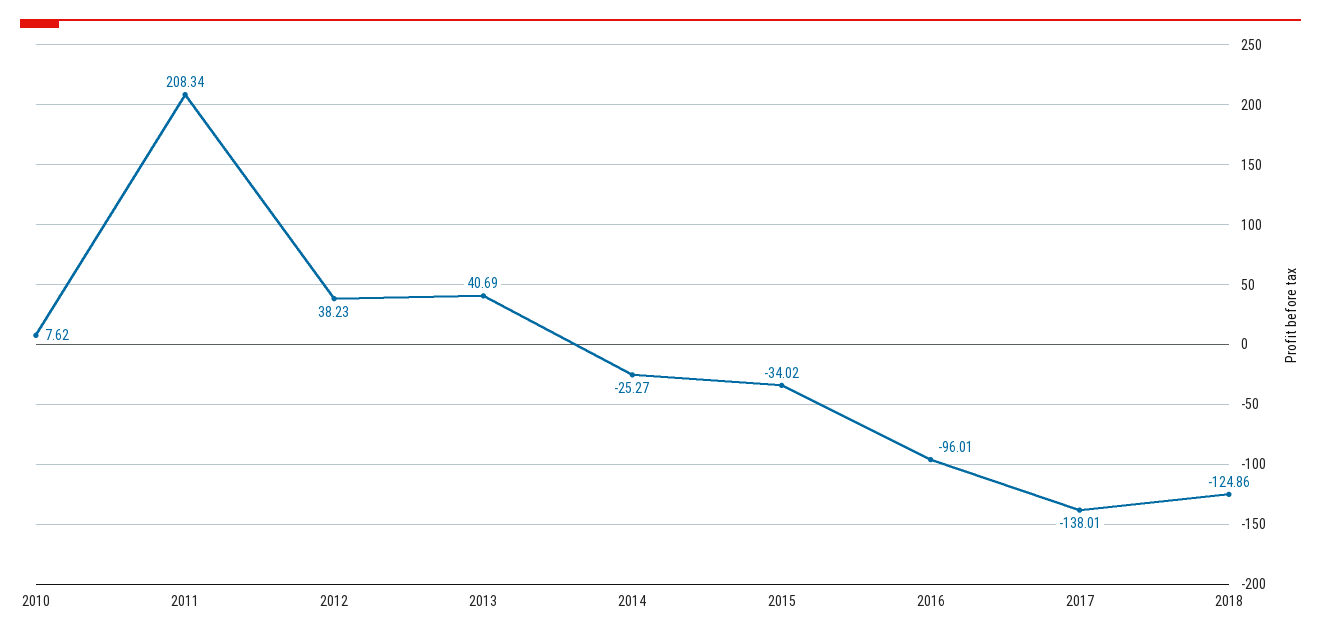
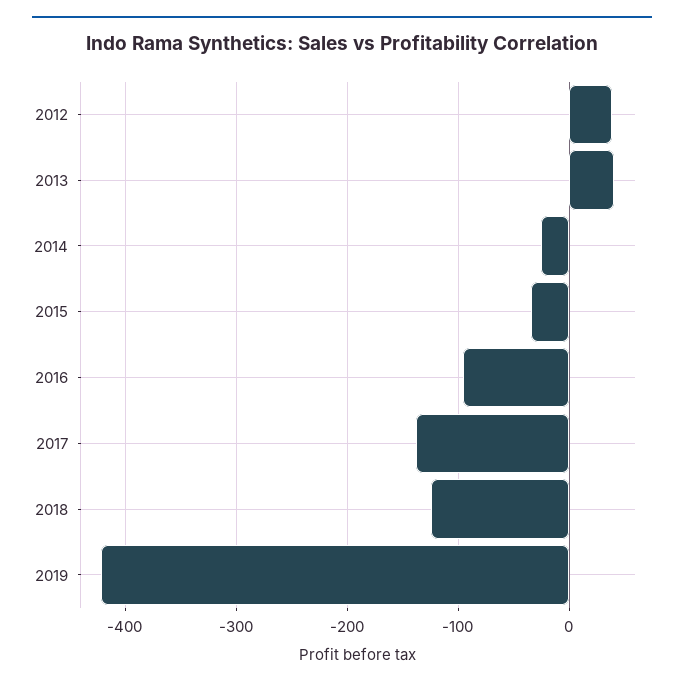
2010: 7.62 -> none
2011: 208.34 -> none
2019: none -> -420

